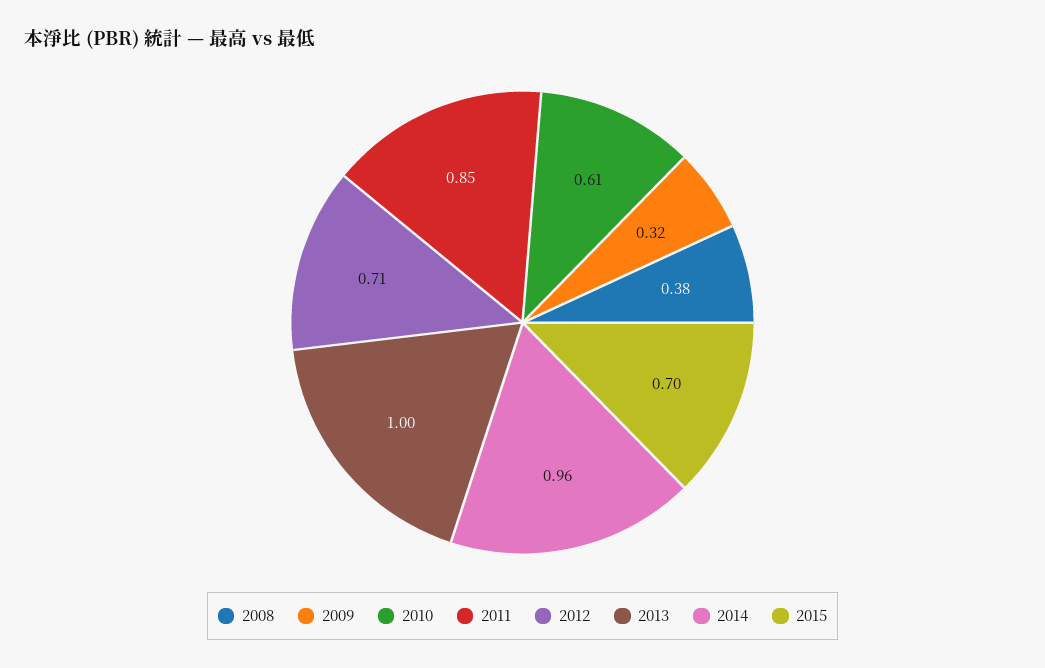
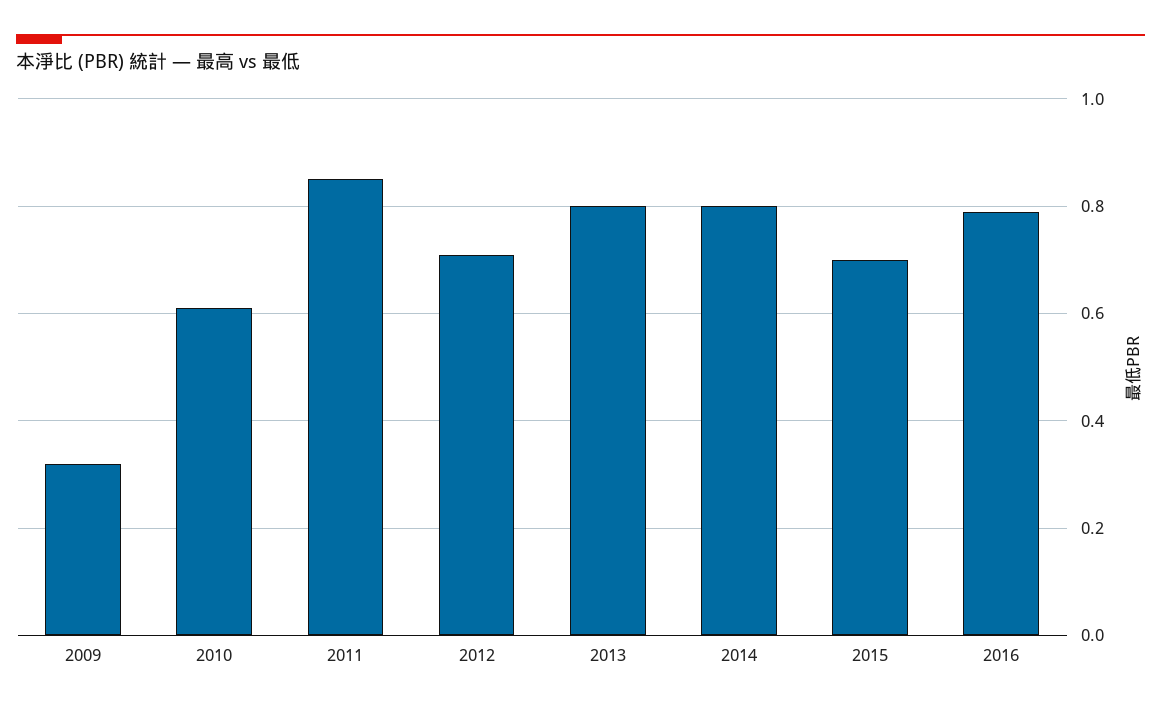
2008: 0.38 -> none
2013: 1 -> 0.8
2014: 0.96 -> 0.8
2016: none -> 0.8

